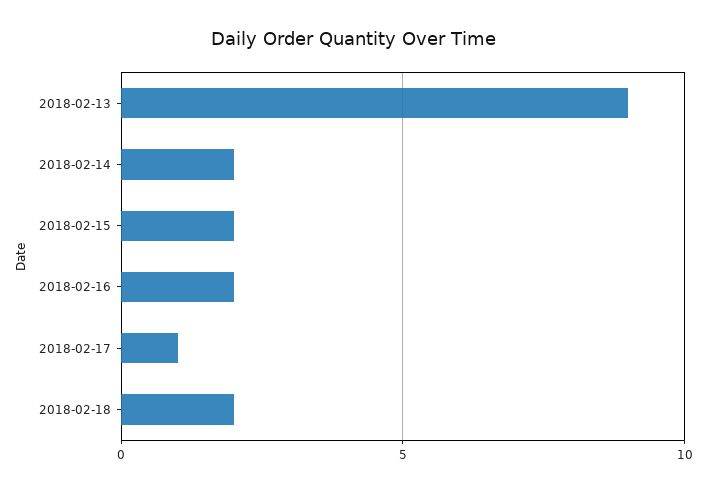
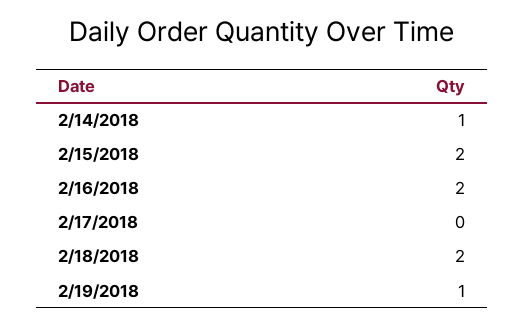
2018-02-13: 9 -> none
2018-02-14: 2 -> 1
2018-02-17: 1 -> 0
2/19/2018: none -> 1

